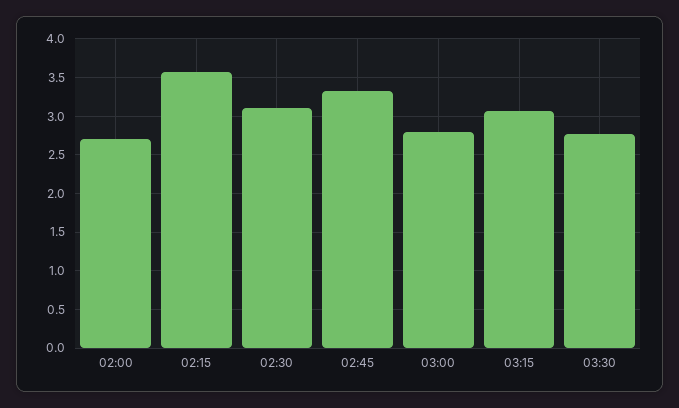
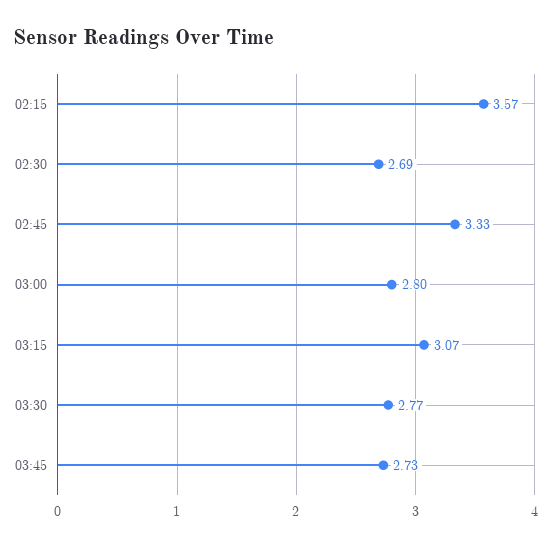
02:00: 2.7 -> none
02:30: 3.1 -> 2.69
03:45: none -> 2.73

